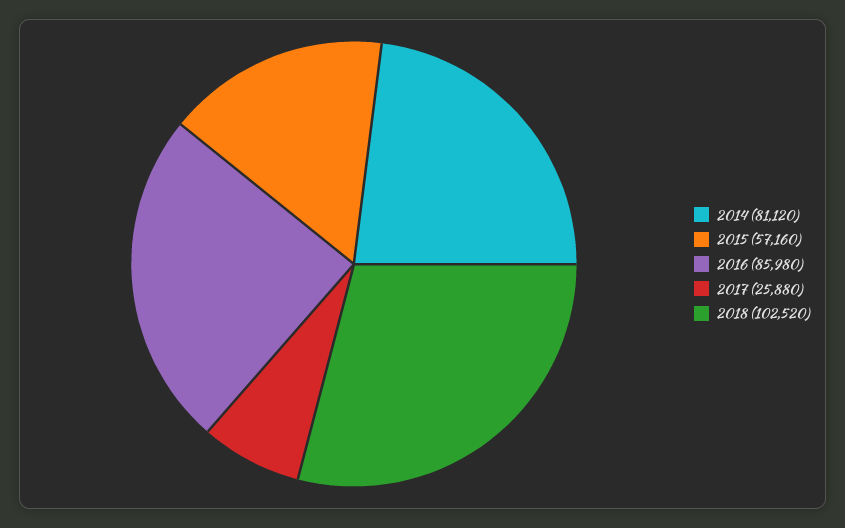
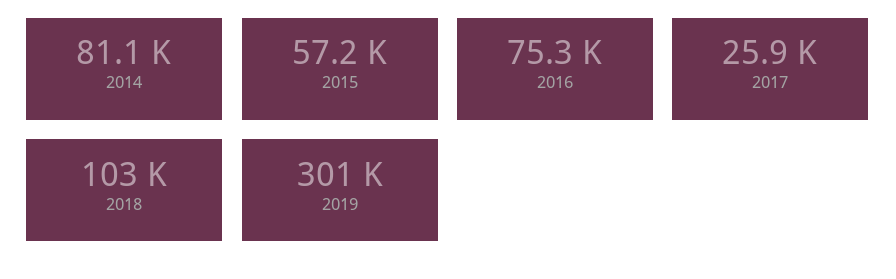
2016: 85980 -> 75300
2019: none -> 301000

